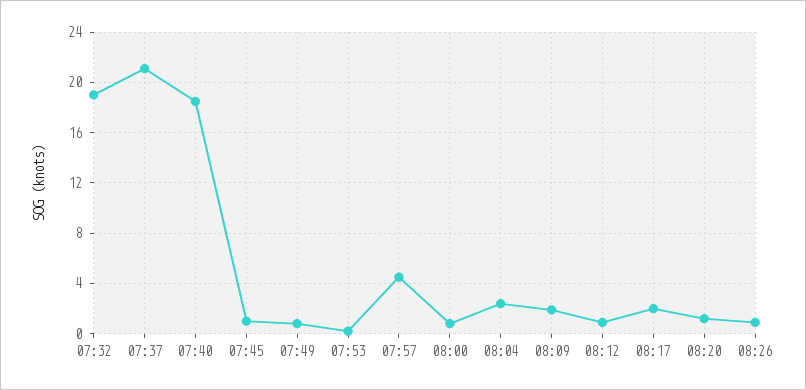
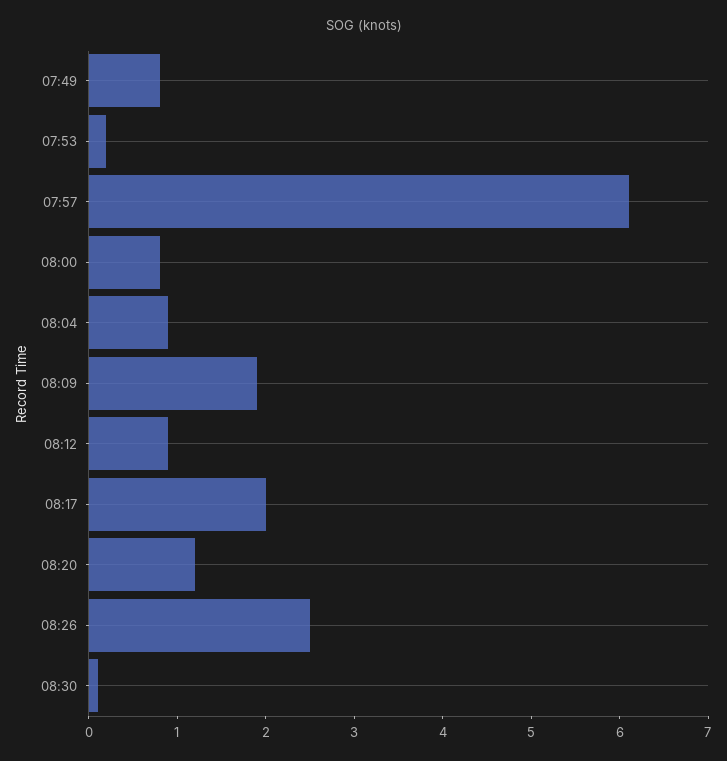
07:32: 19 -> none
07:37: 21 -> none
07:40: 18.5 -> none
07:45: 1 -> none
07:57: 4.5 -> 6.1
08:04: 2.5 -> 0.9
08:26: 1 -> 2.5
08:30: none -> 0.1

